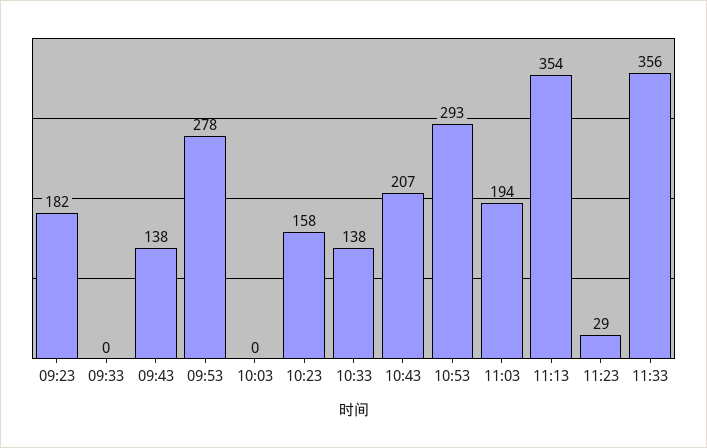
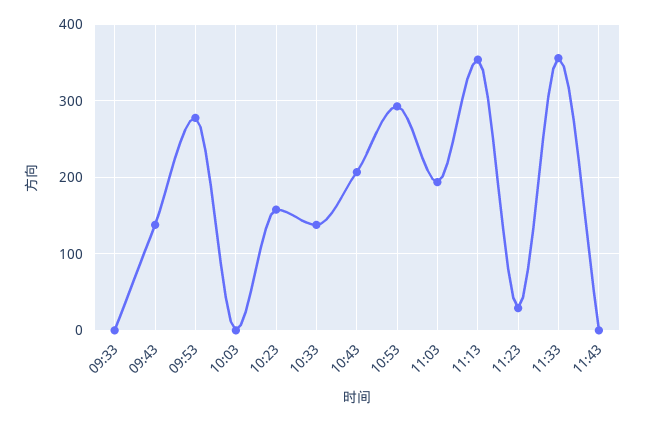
09:23: 182 -> none
11:43: none -> 0

